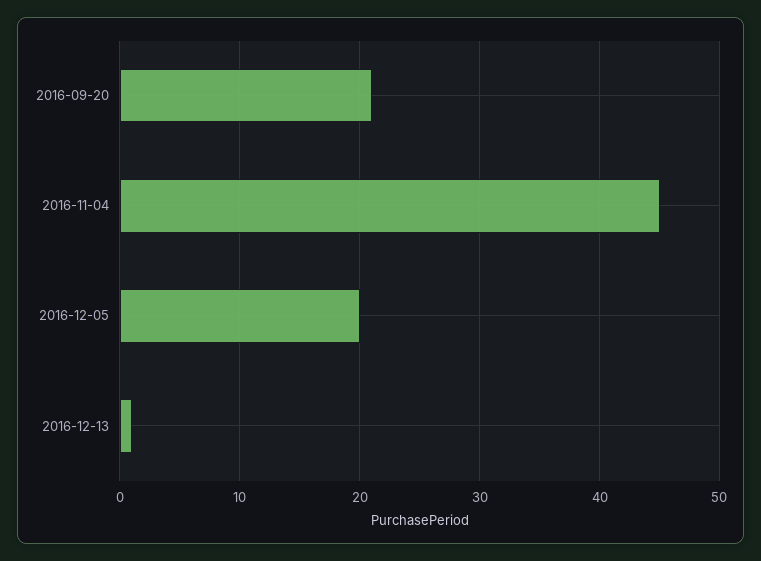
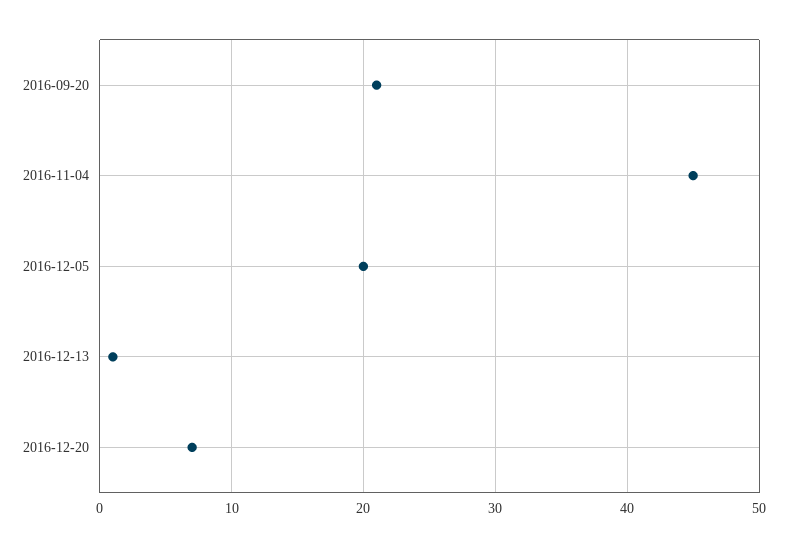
2016-12-20: none -> 7

